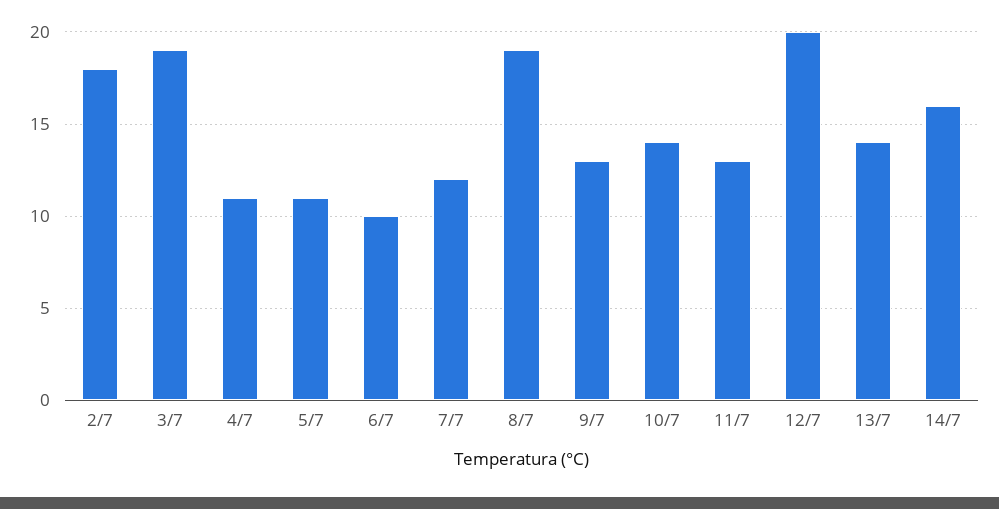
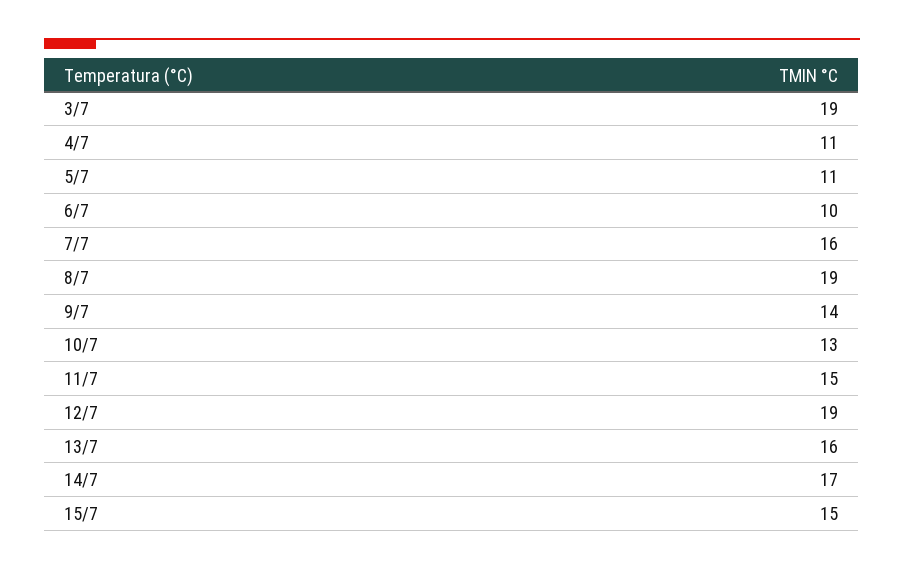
2/7: 18 -> none
7/7: 12 -> 16
9/7: 13 -> 14
10/7: 14 -> 13
11/7: 13 -> 15
12/7: 20 -> 19
13/7: 14 -> 16
14/7: 16 -> 17
15/7: none -> 15

